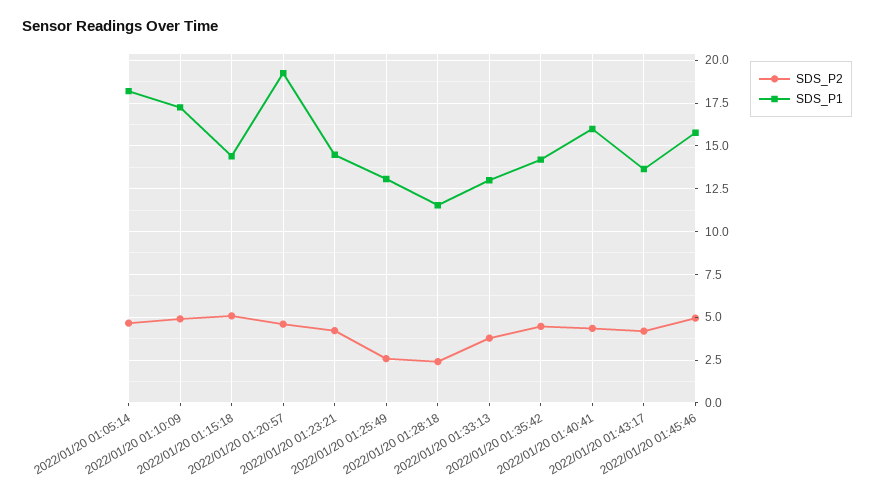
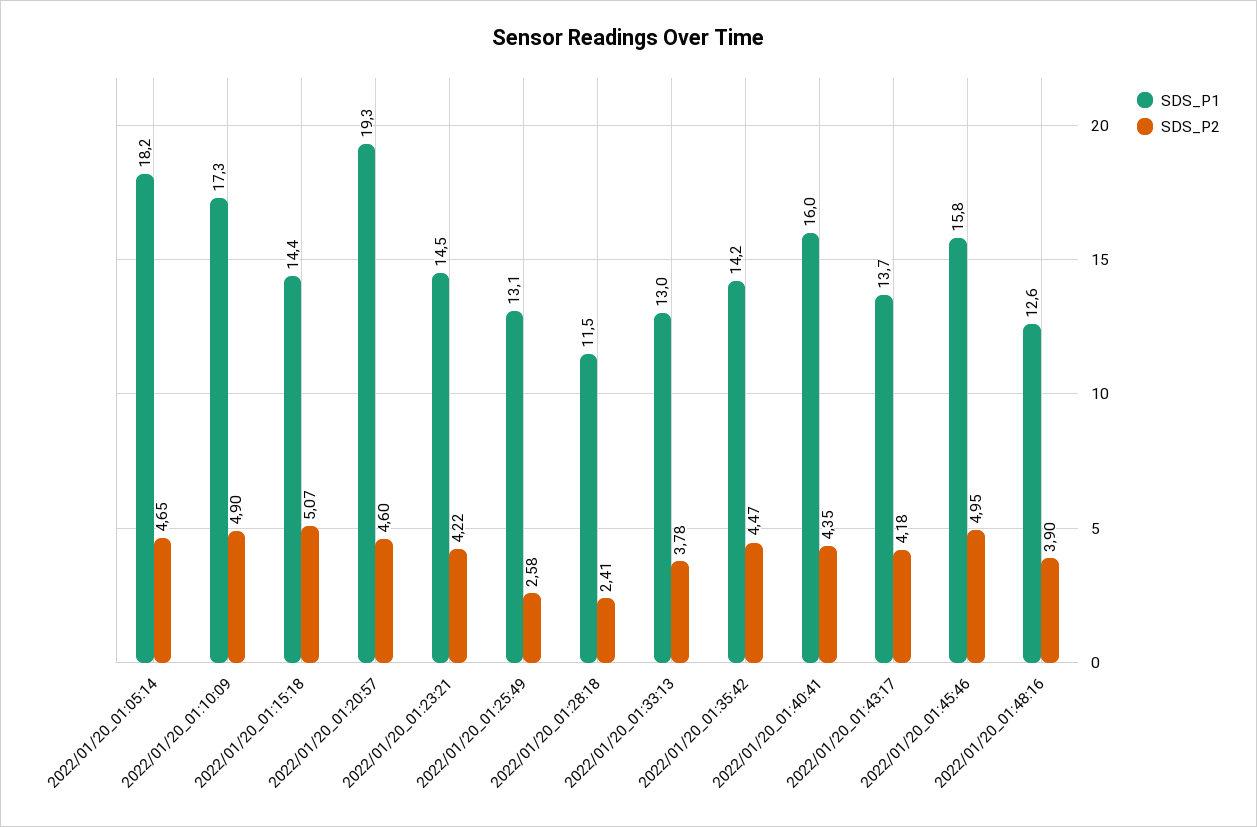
SDS_P1, 2022/01/20_01:48:16: none -> 12.6
SDS_P2, 2022/01/20_01:48:16: none -> 3.9

